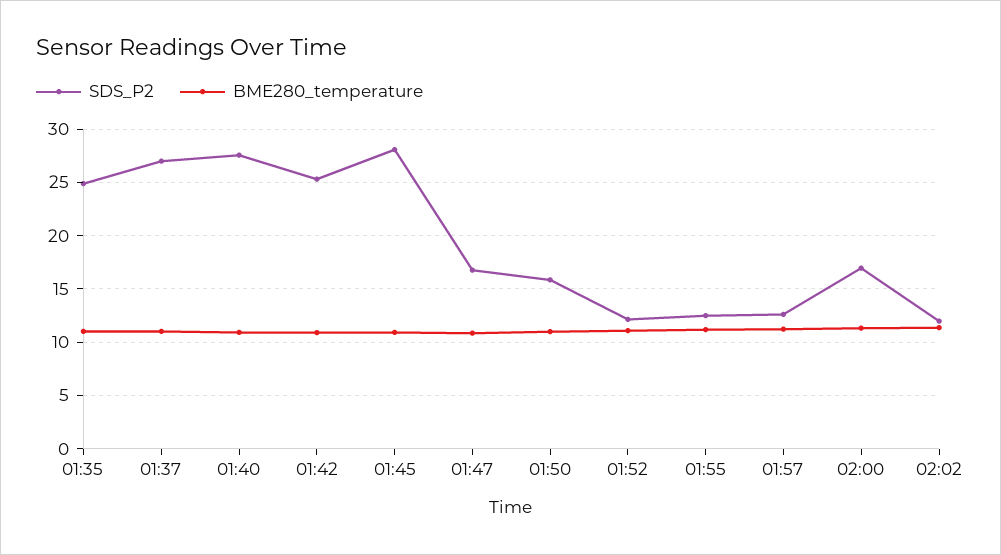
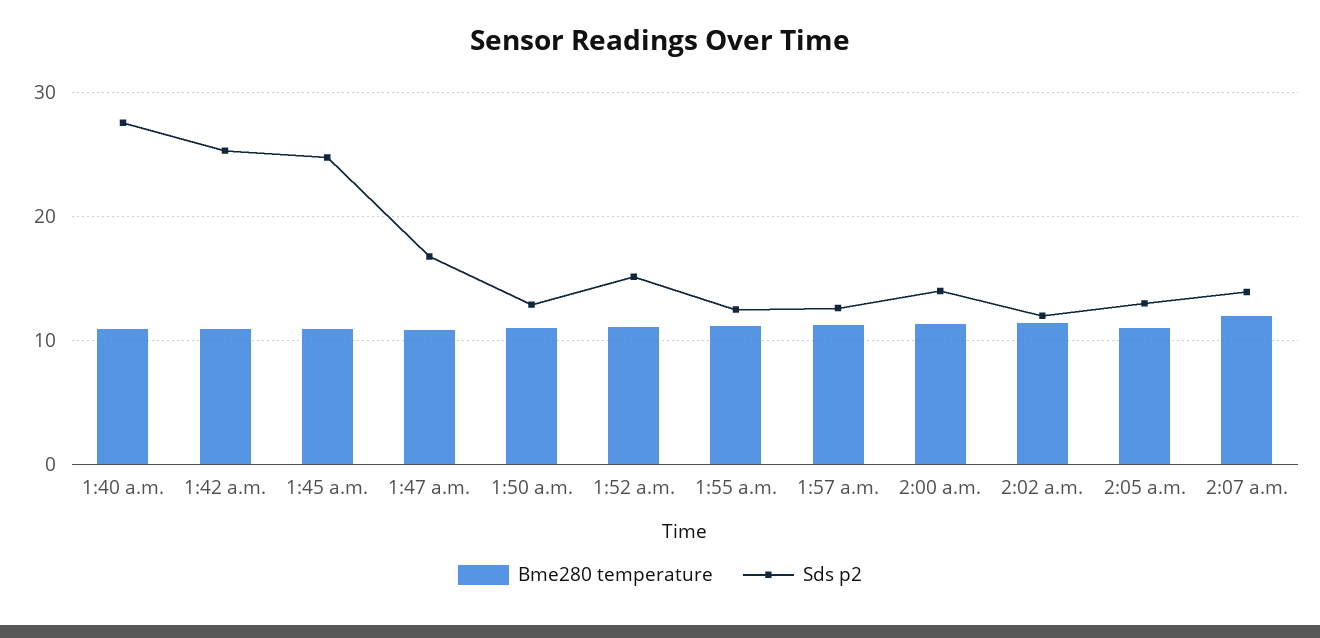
SDS_P2, 01:35: 25 -> none
BME280_temperature, 01:35: 11 -> none
SDS_P2, 01:37: 27 -> none
BME280_temperature, 01:37: 11 -> none
SDS_P2, 01:45: 28 -> 25
SDS_P2, 01:50: 16 -> 13
SDS_P2, 01:52: 12 -> 15
SDS_P2, 02:00: 17 -> 14
BME280_temperature, 2:05 a.m.: none -> 11
SDS_P2, 2:05 a.m.: none -> 13
BME280_temperature, 2:07 a.m.: none -> 12
SDS_P2, 2:07 a.m.: none -> 14

